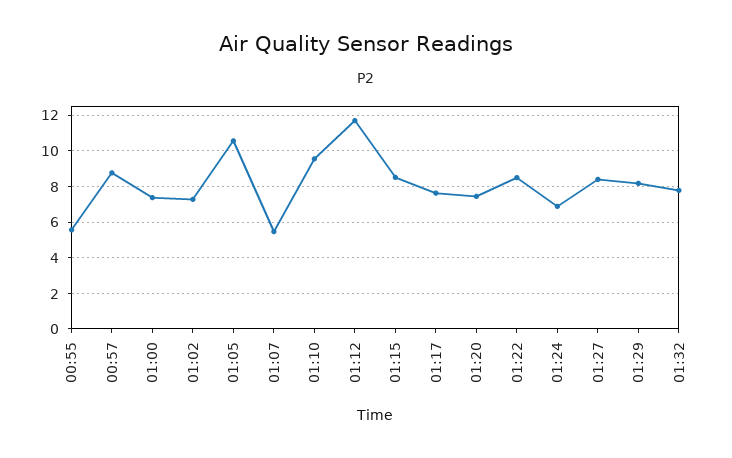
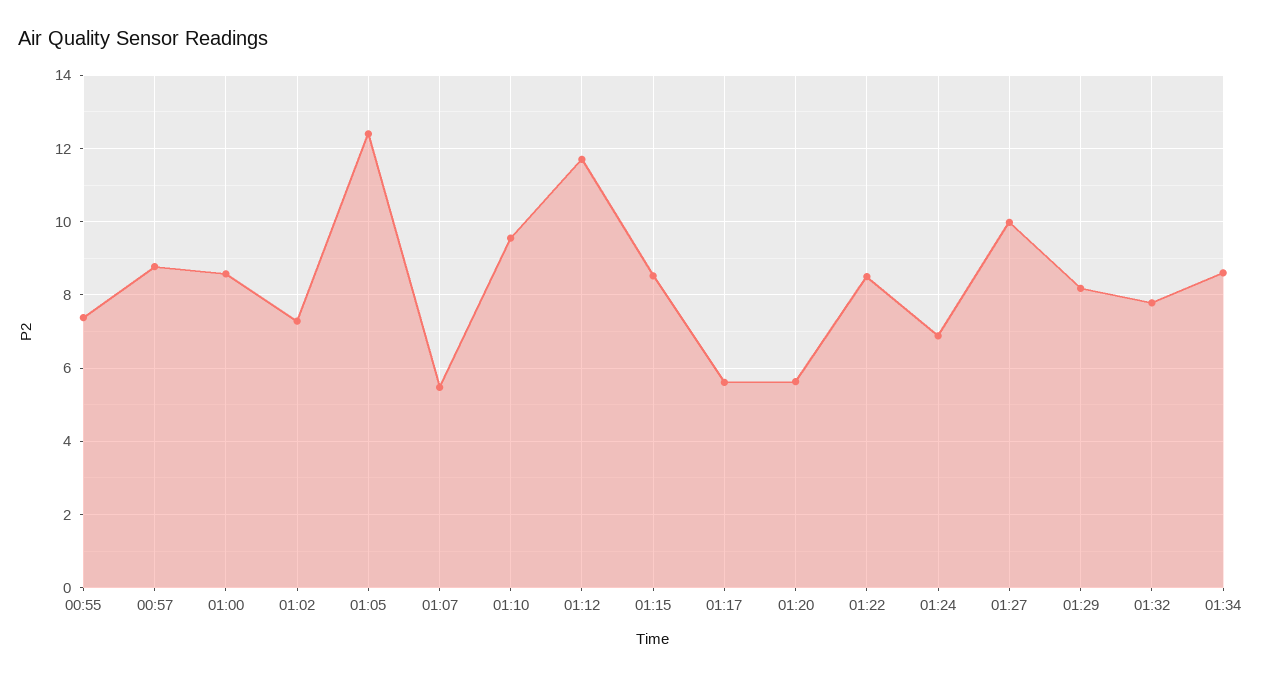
00:55: 5.5 -> 7.4
01:00: 7.5 -> 8.6
01:05: 10.5 -> 12.4
01:17: 7.5 -> 5.6
01:20: 7.5 -> 5.6
01:27: 8.5 -> 10
01:34: none -> 8.6

